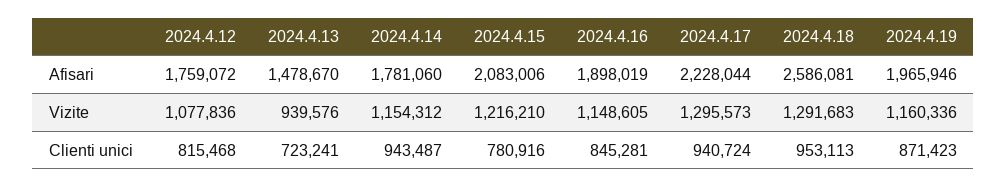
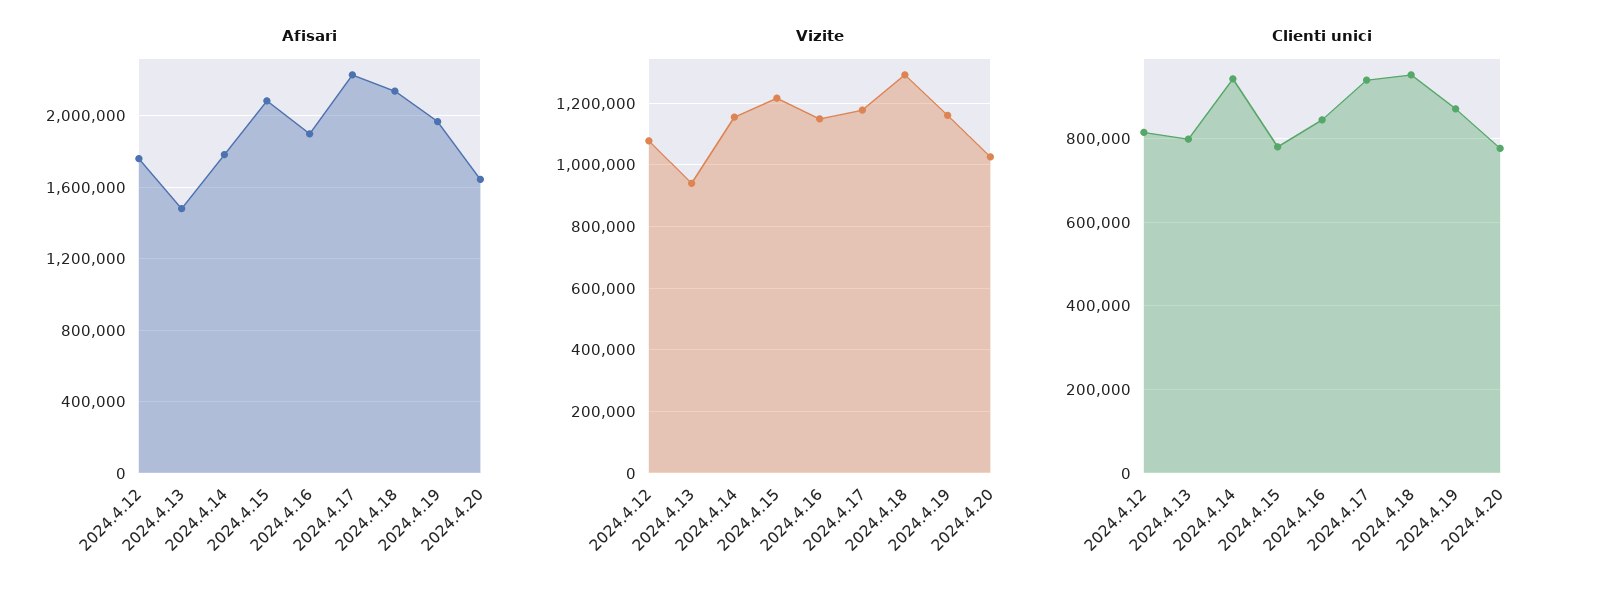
Afisari, 2024.4.18: 2586081 -> 2150000
Vizite, 2024.4.17: 1295573 -> 1180000
Clienti unici, 2024.4.13: 723241 -> 800000
Afisari, 2024.4.20: none -> 1650000
Vizite, 2024.4.20: none -> 1020000
Clienti unici, 2024.4.20: none -> 780000

